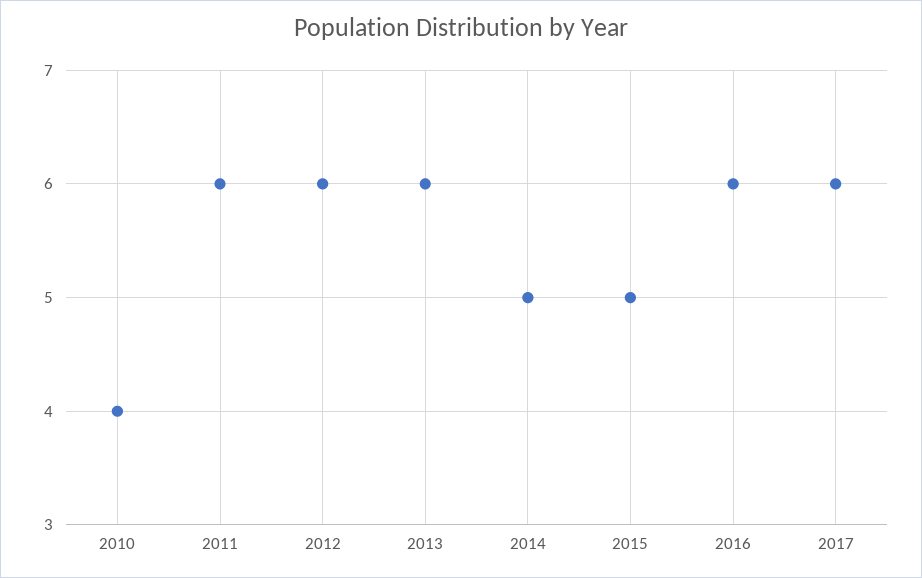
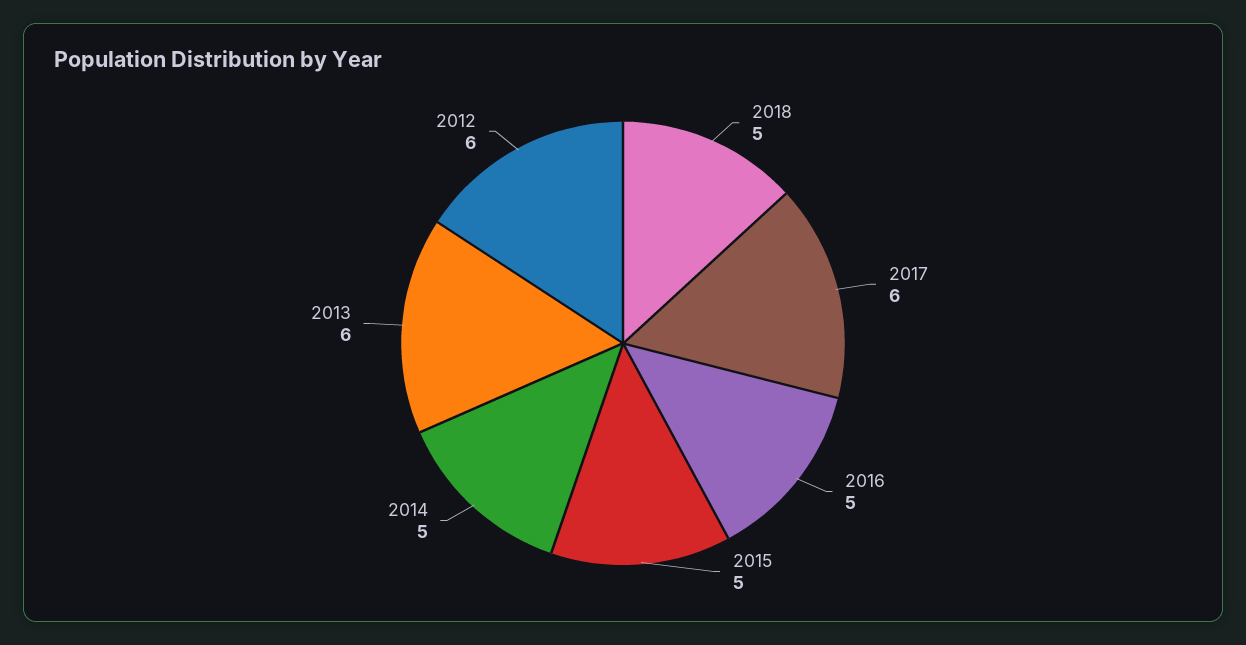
2010: 4 -> none
2011: 6 -> none
2016: 6 -> 5
2018: none -> 5

